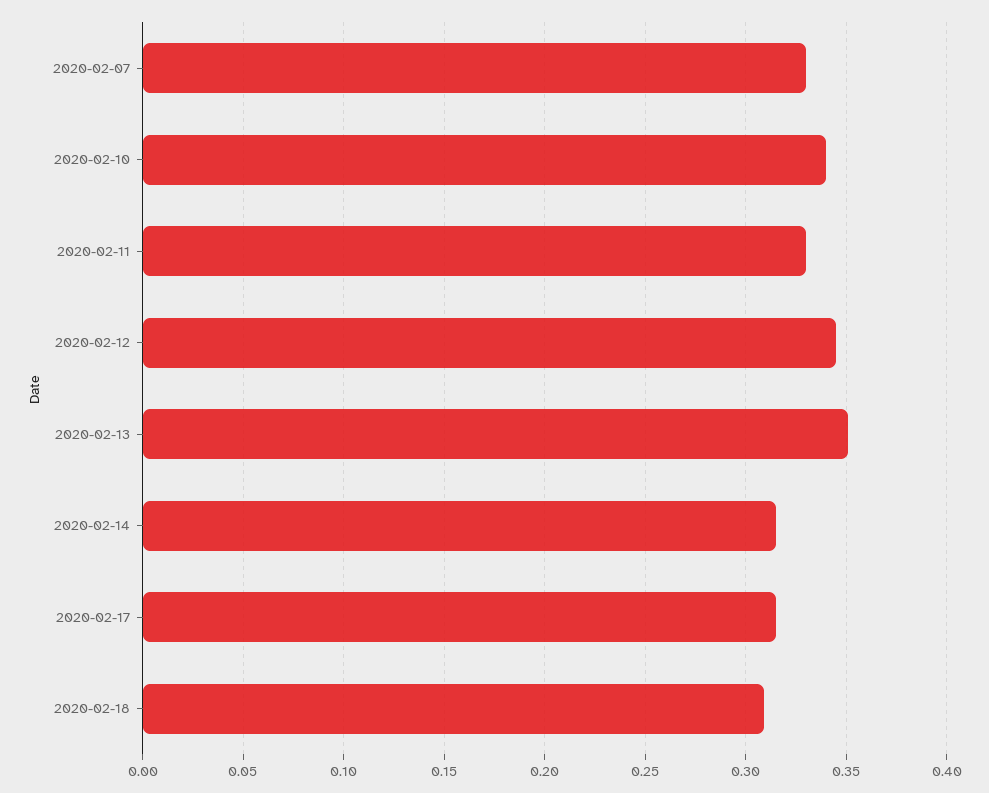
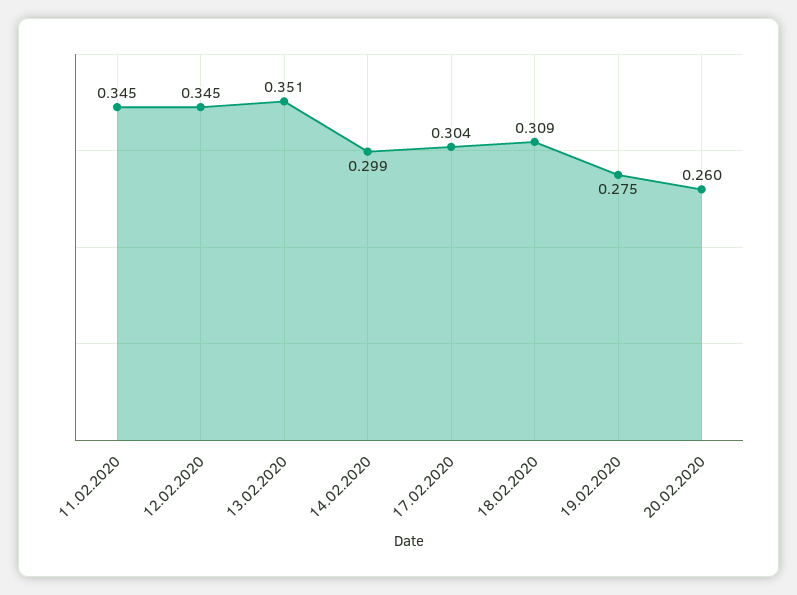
2020-02-07: 0.33 -> none
2020-02-10: 0.34 -> none
2020-02-11: 0.33 -> 0.345
2020-02-14: 0.315 -> 0.299
2020-02-17: 0.315 -> 0.304
19.02.2020: none -> 0.275
20.02.2020: none -> 0.26

